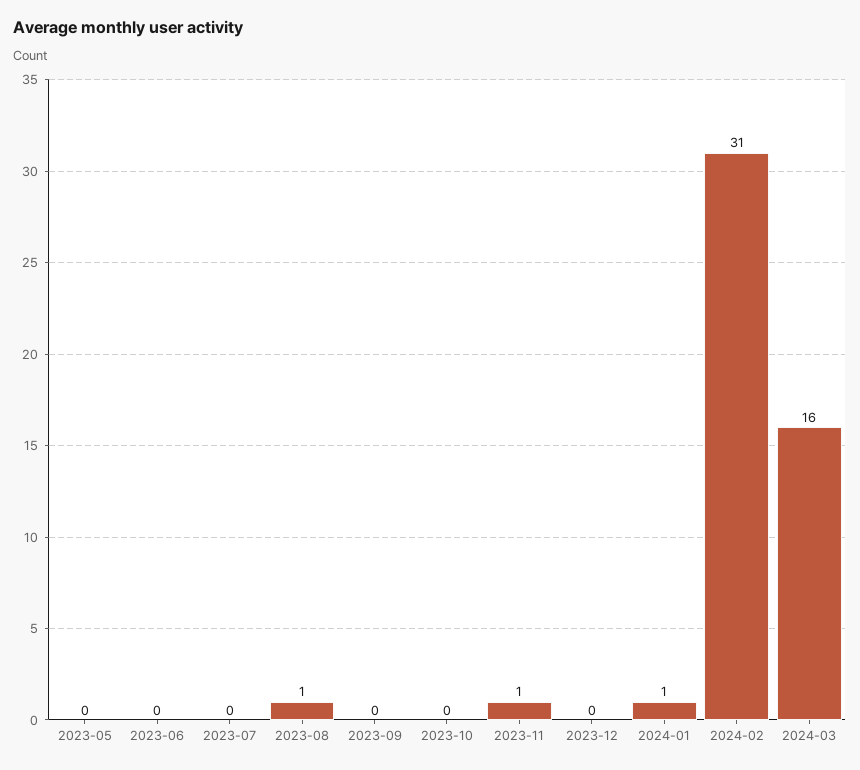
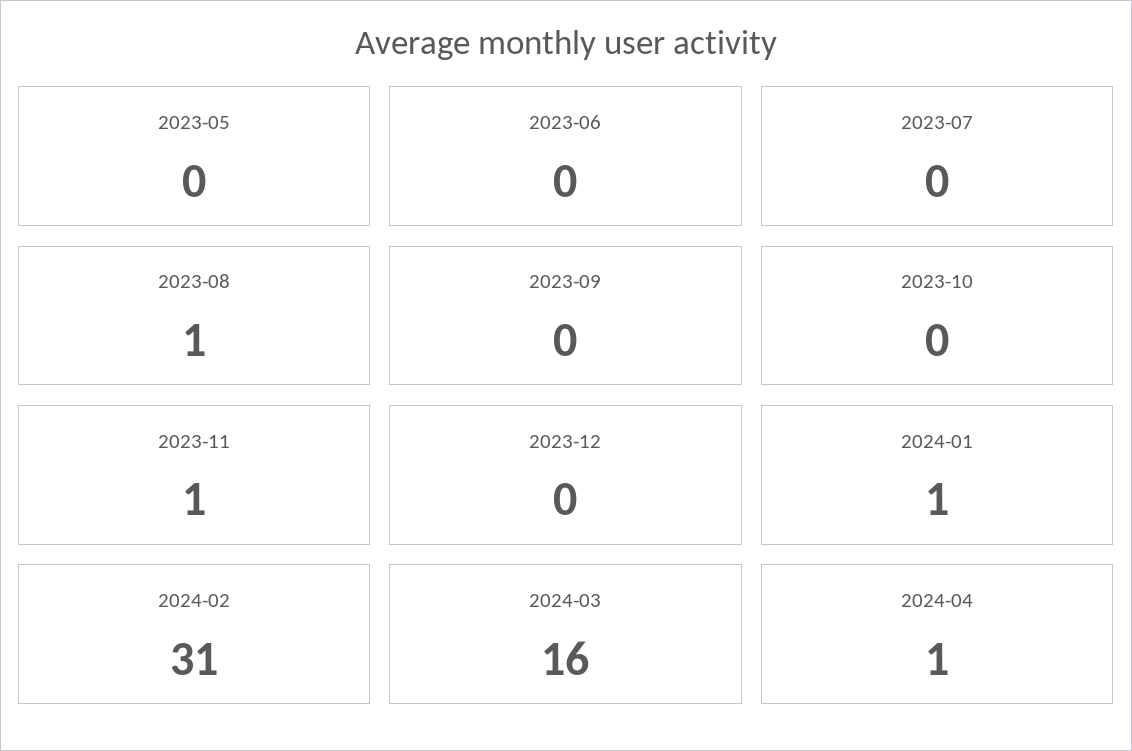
2024-04: none -> 1

